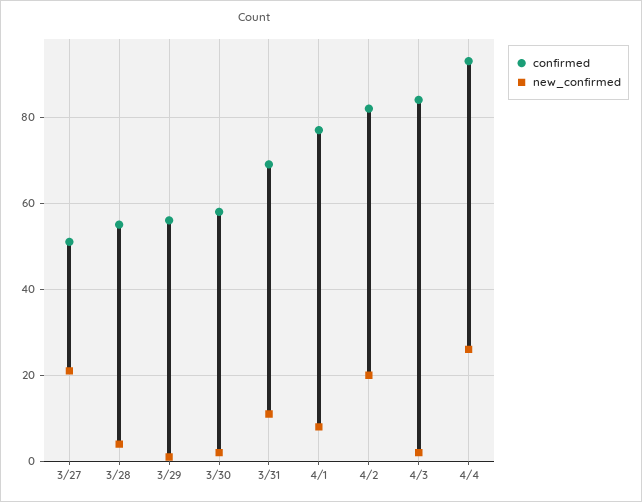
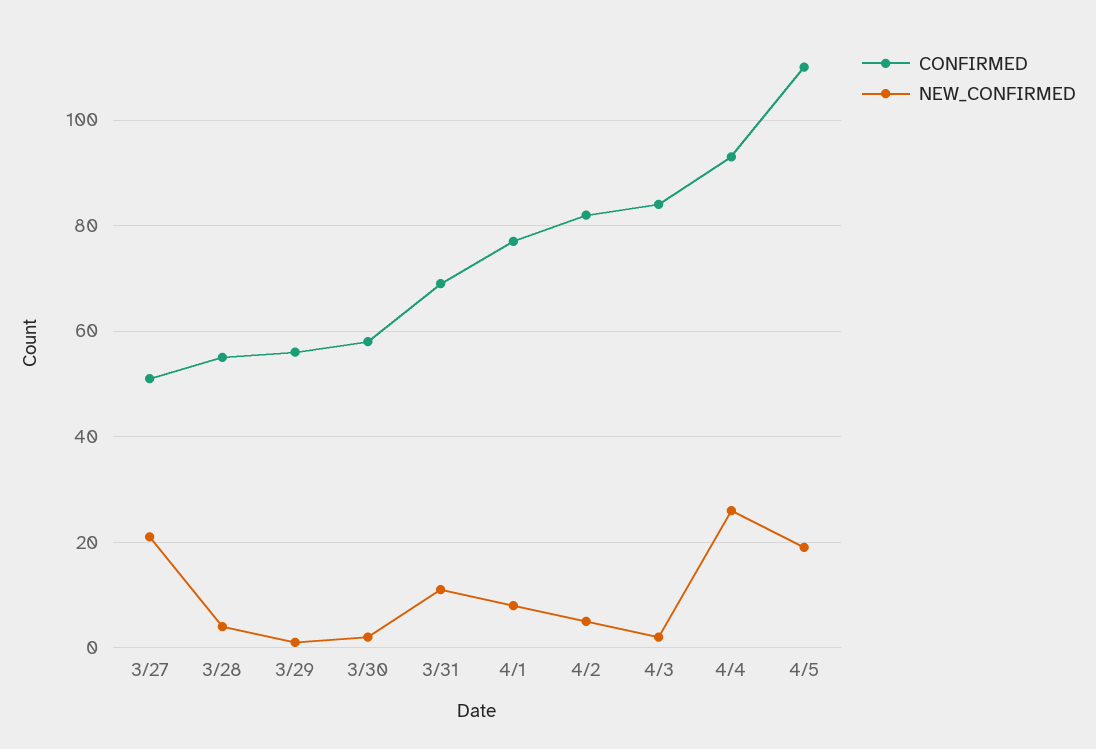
new_confirmed, 4/2: 20 -> 5
confirmed, 4/5: none -> 110
new_confirmed, 4/5: none -> 20

